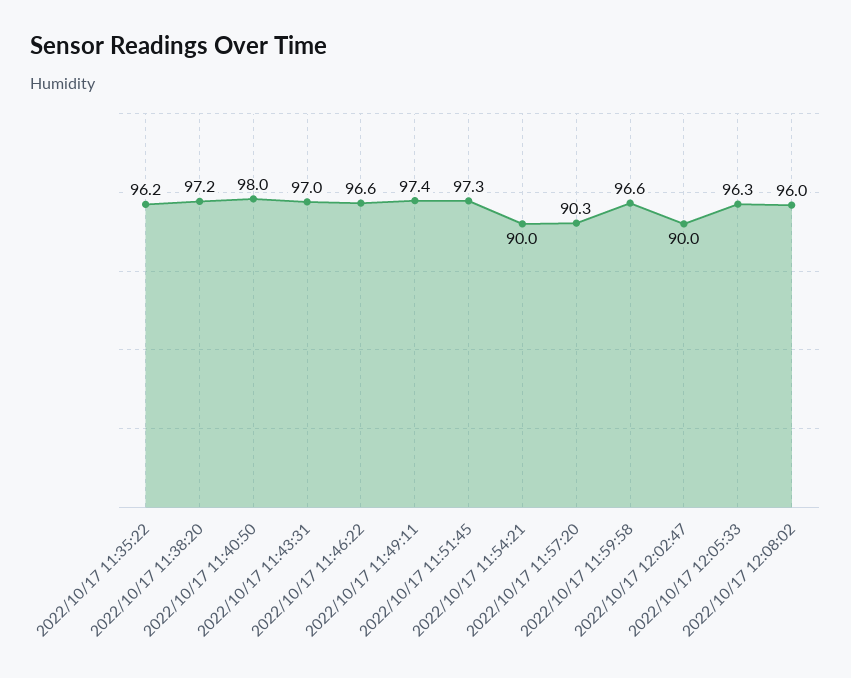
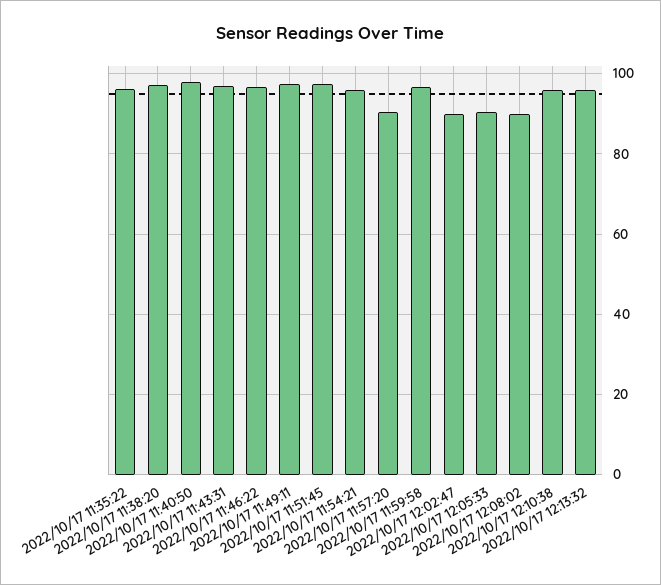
2022/10/17 11:54:21: 90 -> 96
2022/10/17 12:05:33: 96.3 -> 90
2022/10/17 12:08:02: 96 -> 90
2022/10/17 12:10:38: none -> 96
2022/10/17 12:13:32: none -> 96

